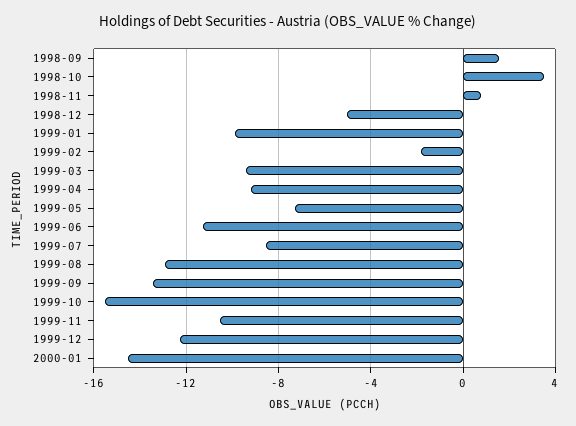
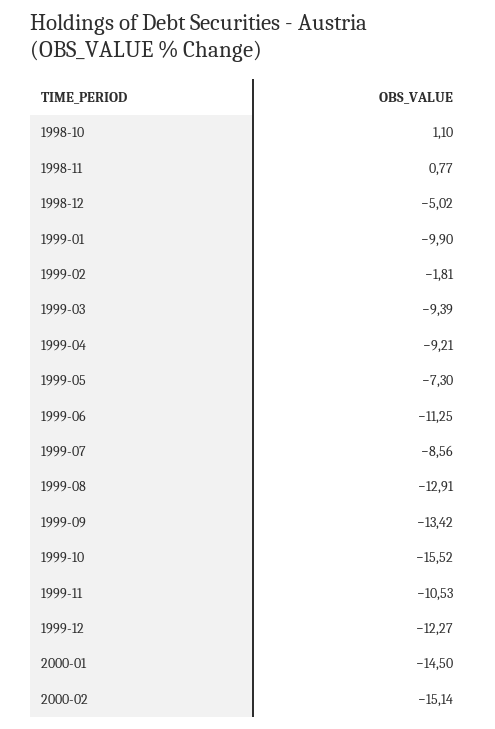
1998-09: 1.5 -> none
1998-10: 3.5 -> 1.1
2000-02: none -> -15.14

